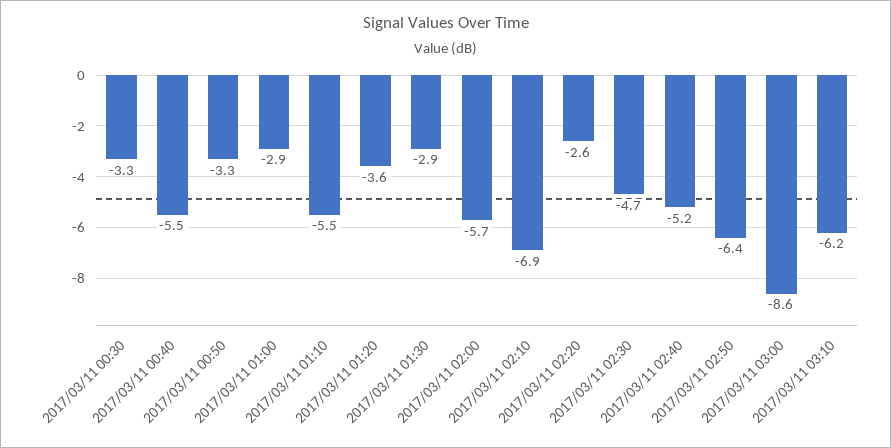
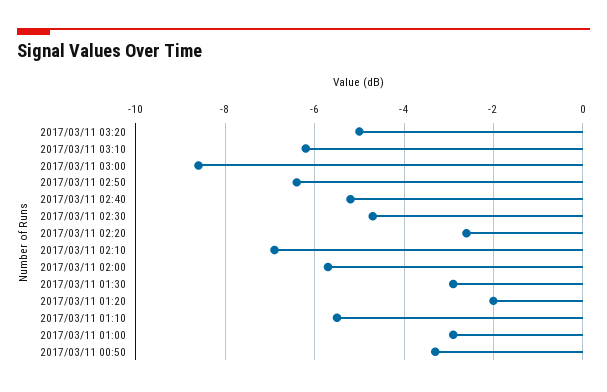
2017/03/11 00:30: -3.3 -> none
2017/03/11 00:40: -5.5 -> none
2017/03/11 01:20: -3.6 -> -2
2017/03/11 03:20: none -> -5

